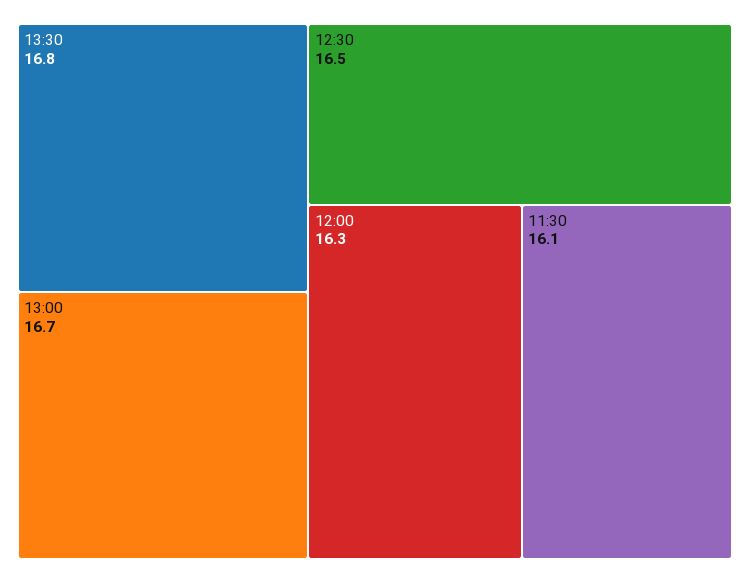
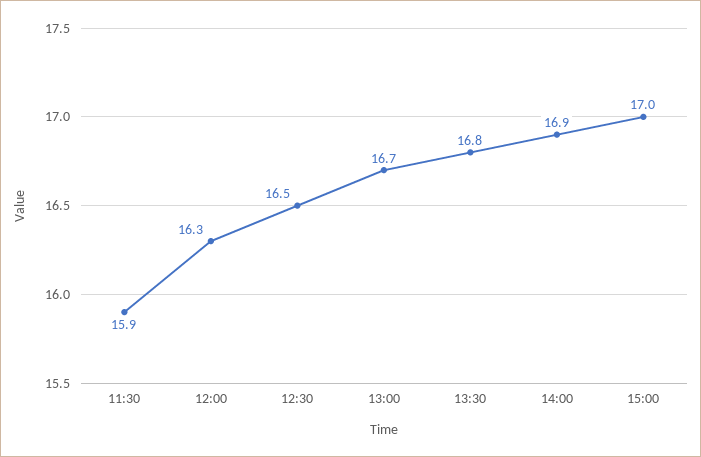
11:30: 16.1 -> 15.9
14:00: none -> 16.9
15:00: none -> 17

